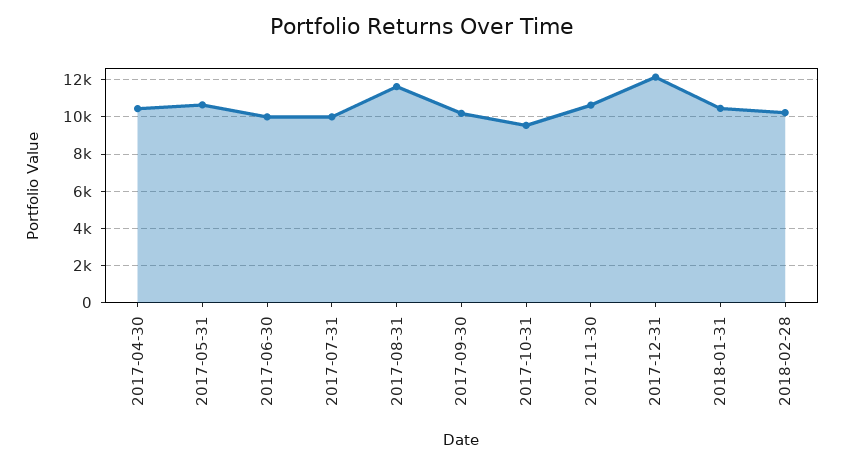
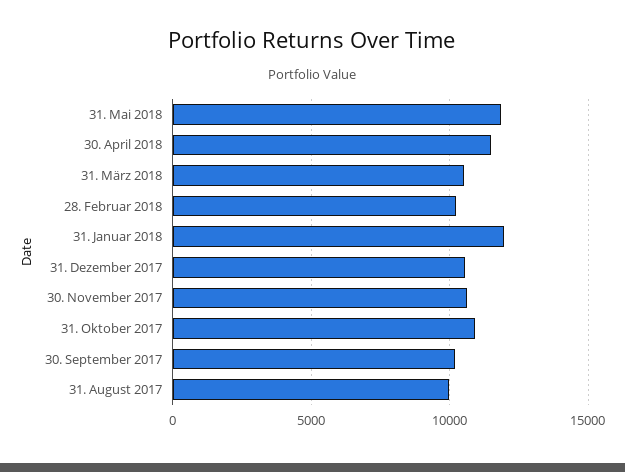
2017-04-30: 10500 -> none
2017-05-31: 10500 -> none
2017-06-30: 10000 -> none
2017-07-31: 10000 -> none
2017-08-31: 11500 -> 10000
2017-10-31: 9500 -> 11000
2017-12-31: 12000 -> 10500
2018-01-31: 10500 -> 12000
31. Mai 2018: none -> 12000
30. April 2018: none -> 11500
31. März 2018: none -> 10500

